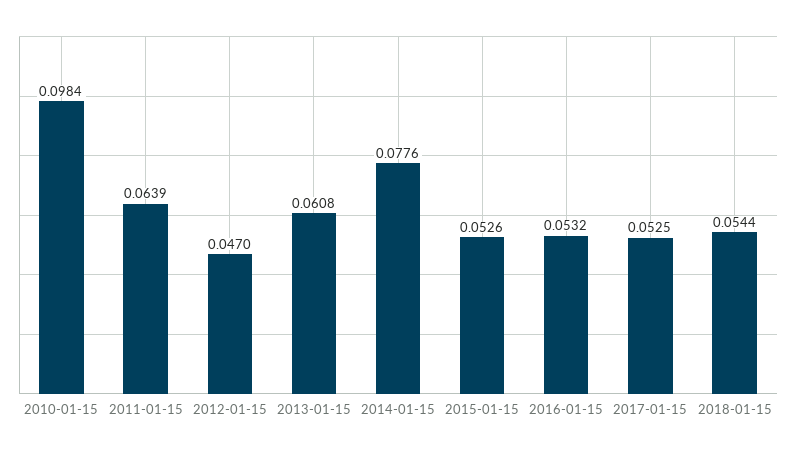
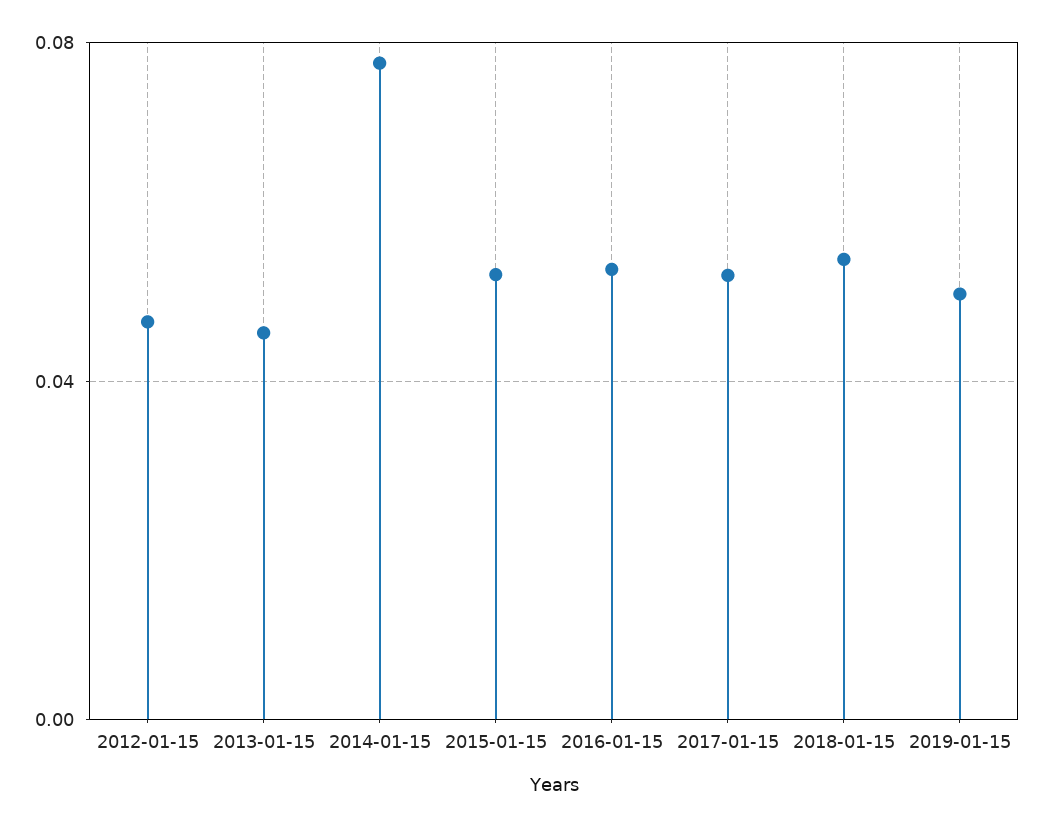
2010-01-15: 0.0984 -> none
2011-01-15: 0.0639 -> none
2013-01-15: 0.0608 -> 0.045
2019-01-15: none -> 0.05

